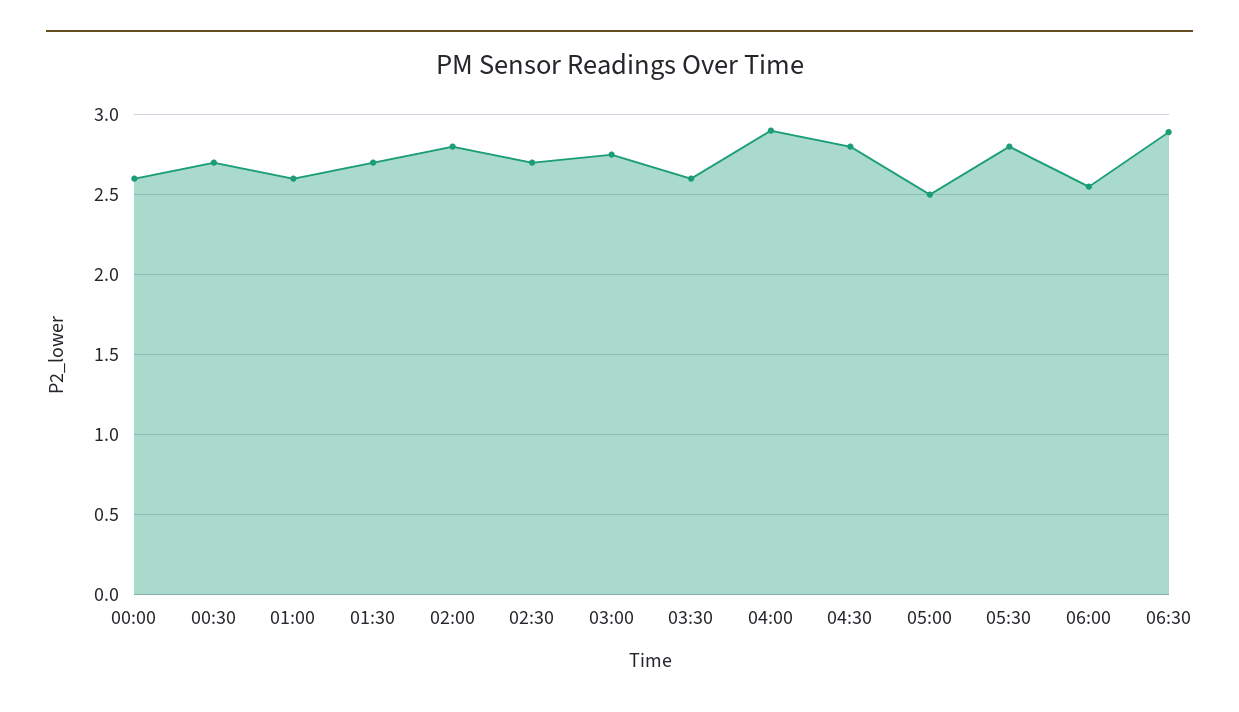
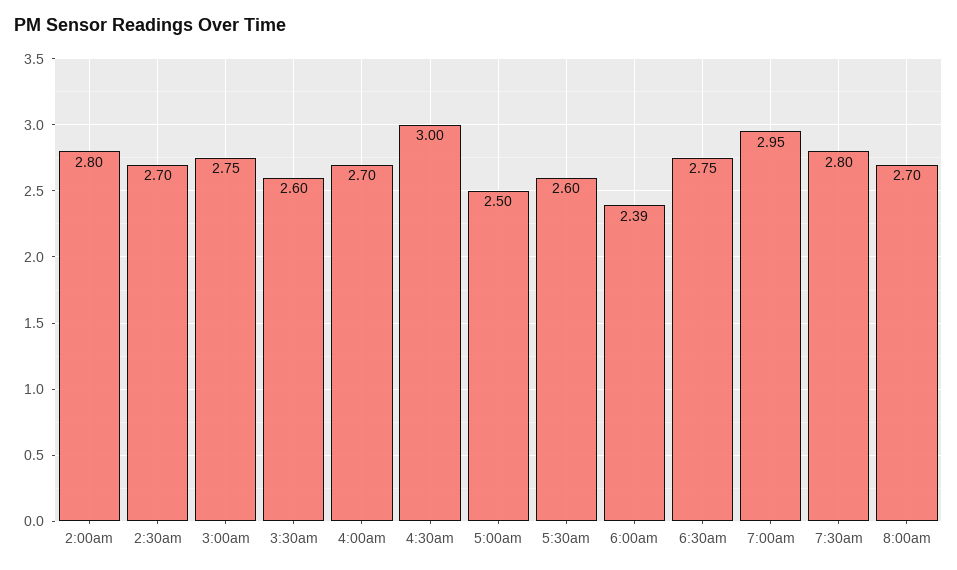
00:00: 2.6 -> none
00:30: 2.7 -> none
01:00: 2.6 -> none
01:30: 2.7 -> none
04:00: 2.9 -> 2.7
04:30: 2.8 -> 3
05:30: 2.8 -> 2.6
06:00: 2.55 -> 2.39
06:30: 2.9 -> 2.75
7:00am: none -> 2.95
7:30am: none -> 2.8
8:00am: none -> 2.7

